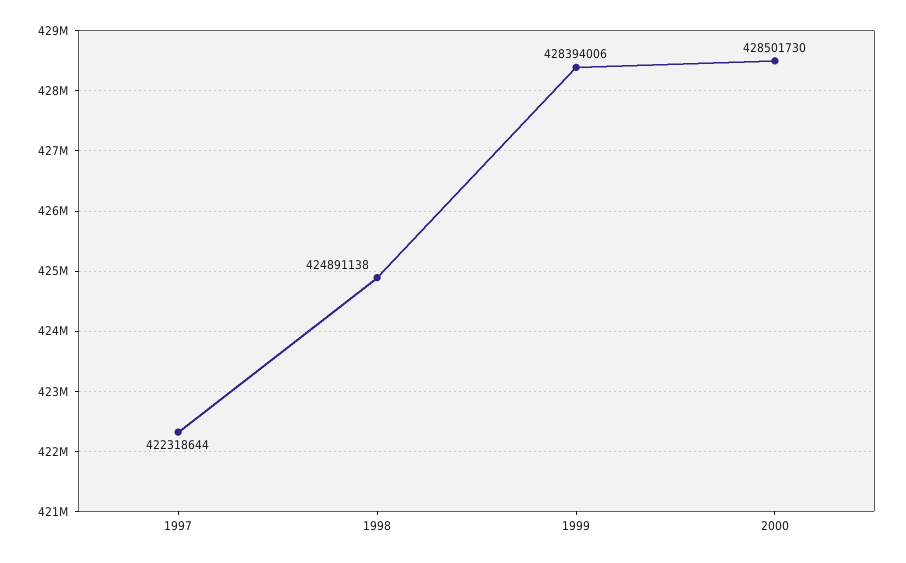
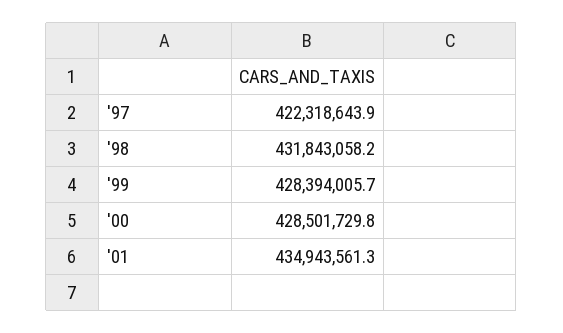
1998: 424891138 -> 431843058.2
'01: none -> 434943561.3

